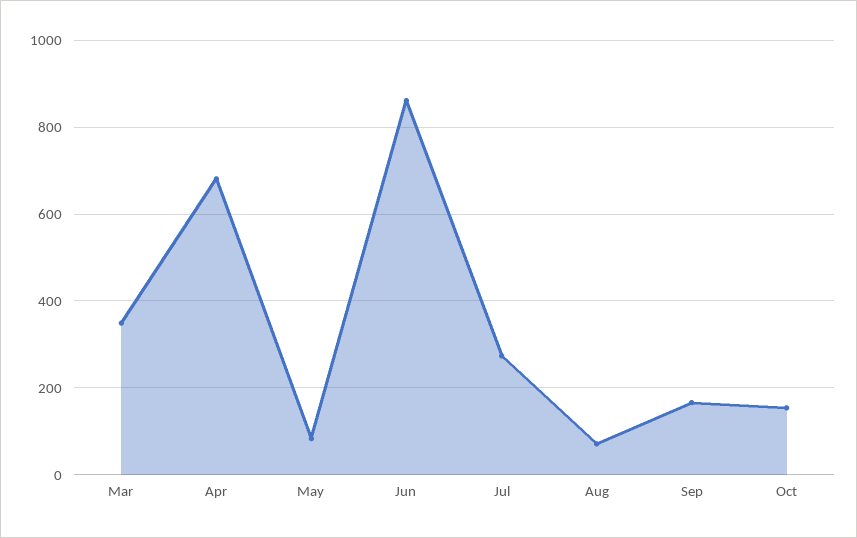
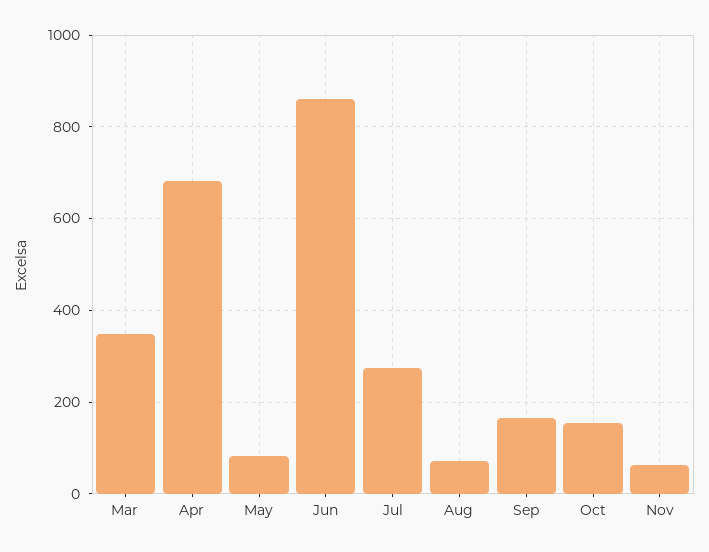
Nov: none -> 60

